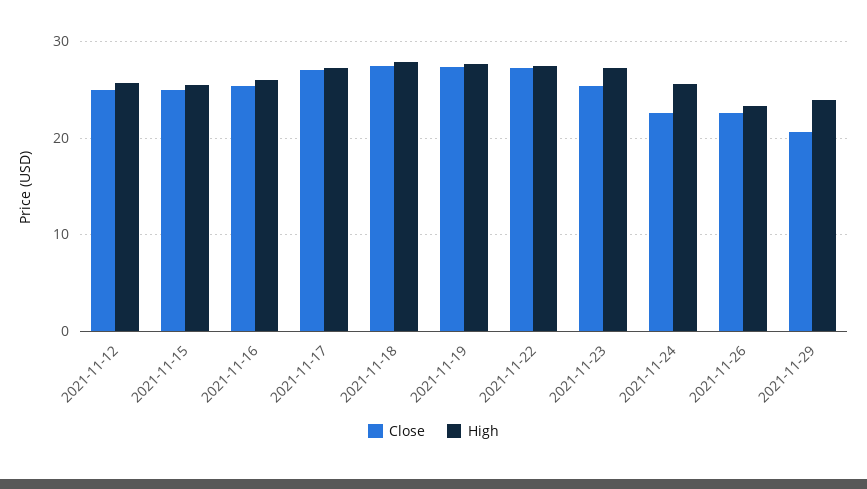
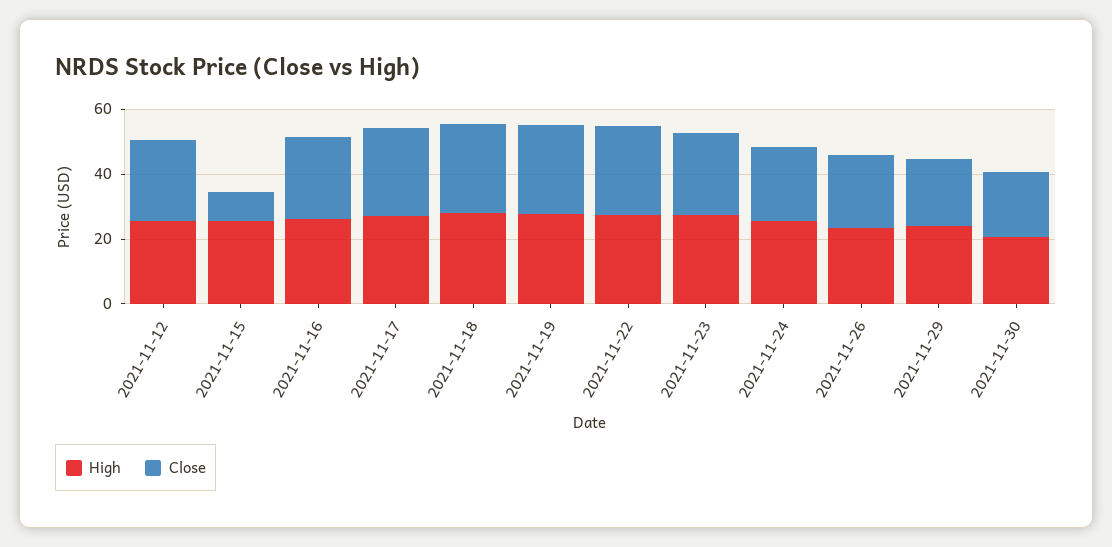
Close, 2021-11-15: 25 -> 10
High, 2021-11-30: none -> 20
Close, 2021-11-30: none -> 20

